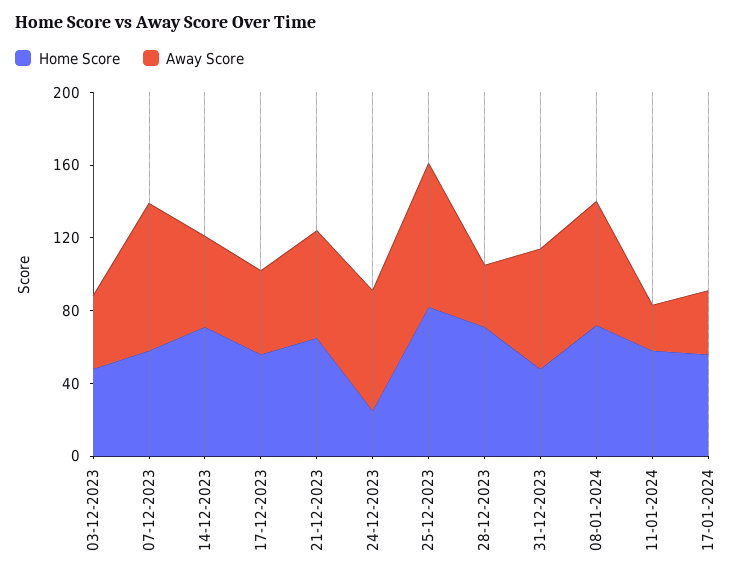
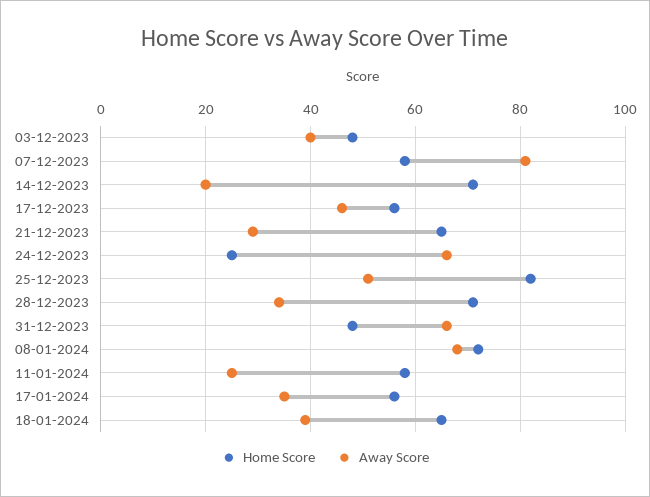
Away Score, 14-12-2023: 50 -> 20
Away Score, 21-12-2023: 60 -> 30
Away Score, 25-12-2023: 80 -> 50
Home Score, 18-01-2024: none -> 65
Away Score, 18-01-2024: none -> 40

